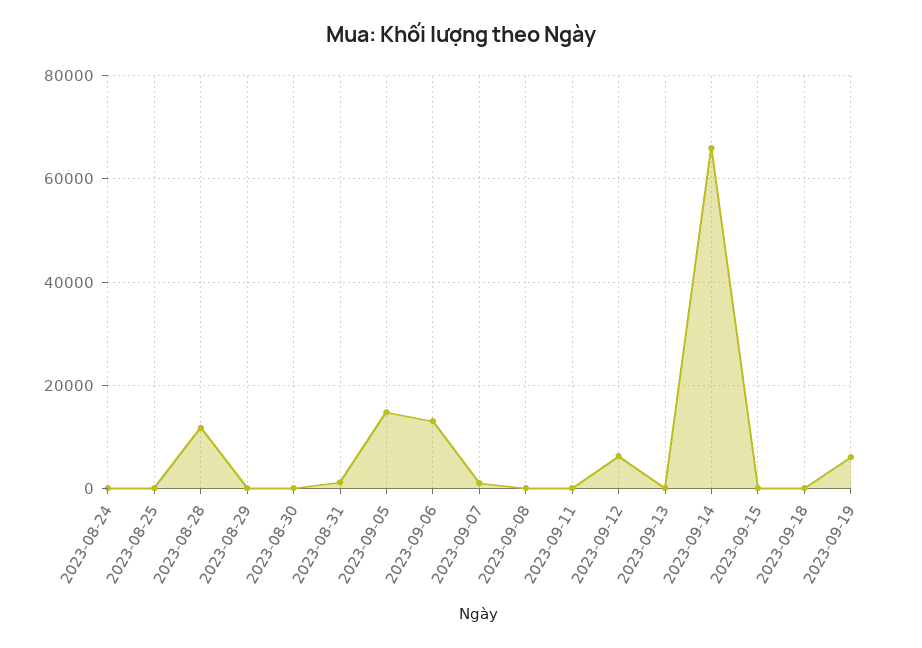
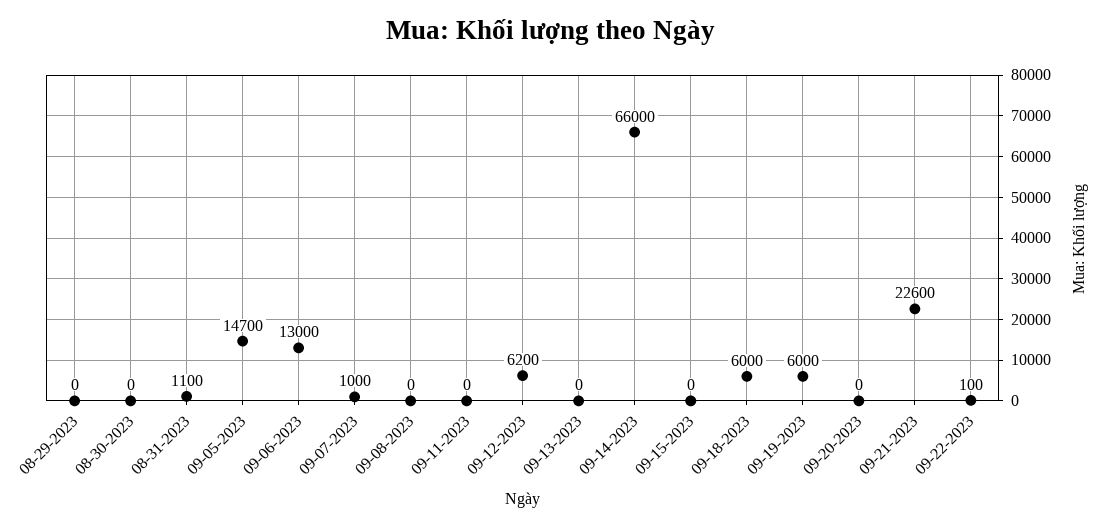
2023-08-24: 0 -> none
2023-08-25: 0 -> none
2023-08-28: 12000 -> none
2023-09-18: 0 -> 6000
09-20-2023: none -> 0
09-21-2023: none -> 22600
09-22-2023: none -> 100

